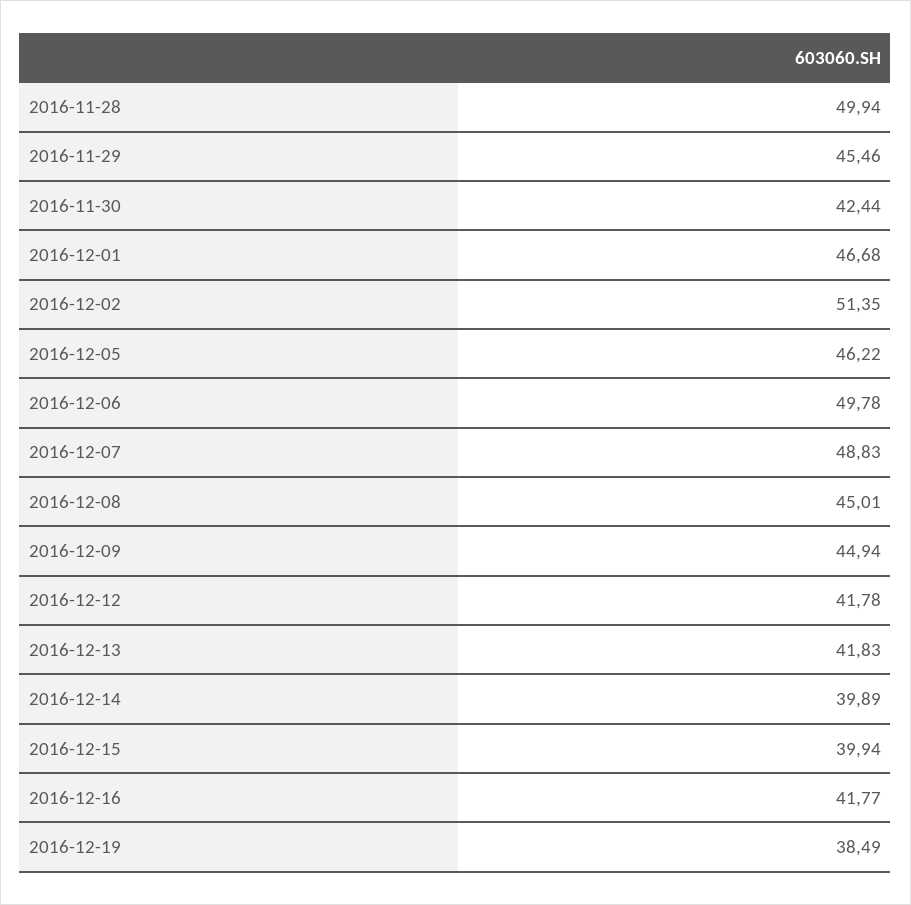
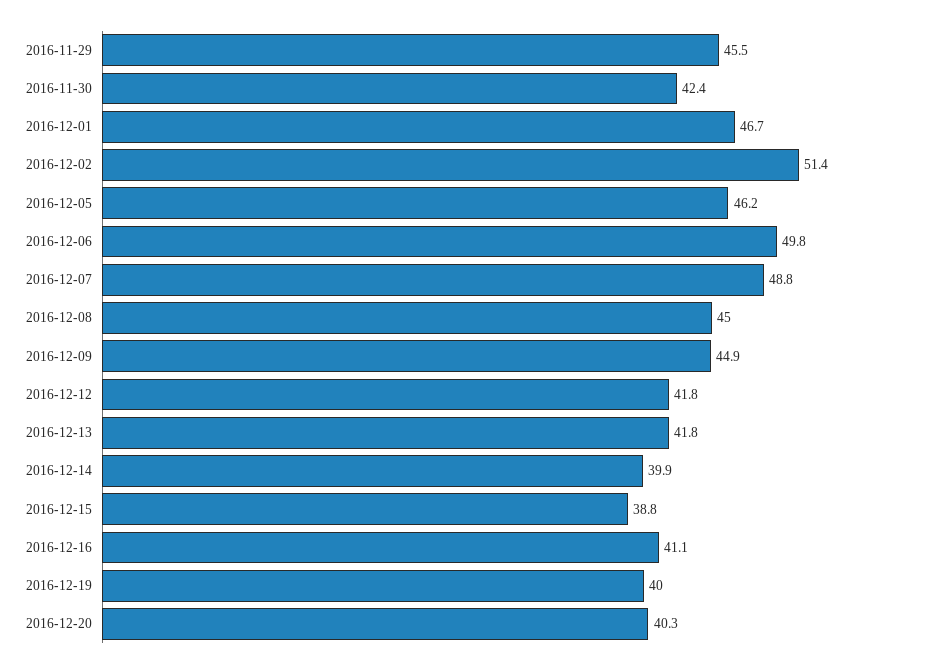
2016-11-28: 49.94 -> none
2016-12-15: 39.94 -> 38.8
2016-12-16: 41.77 -> 41.1
2016-12-19: 38.49 -> 40
2016-12-20: none -> 40.3

